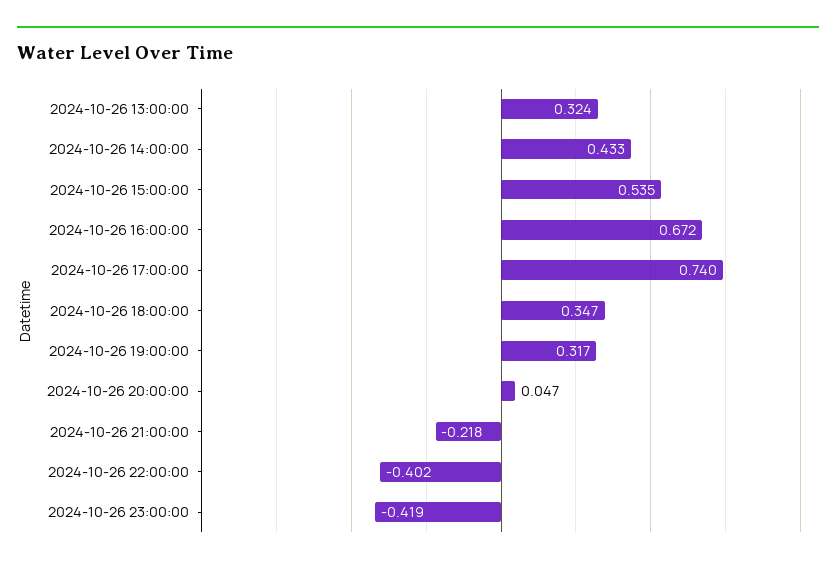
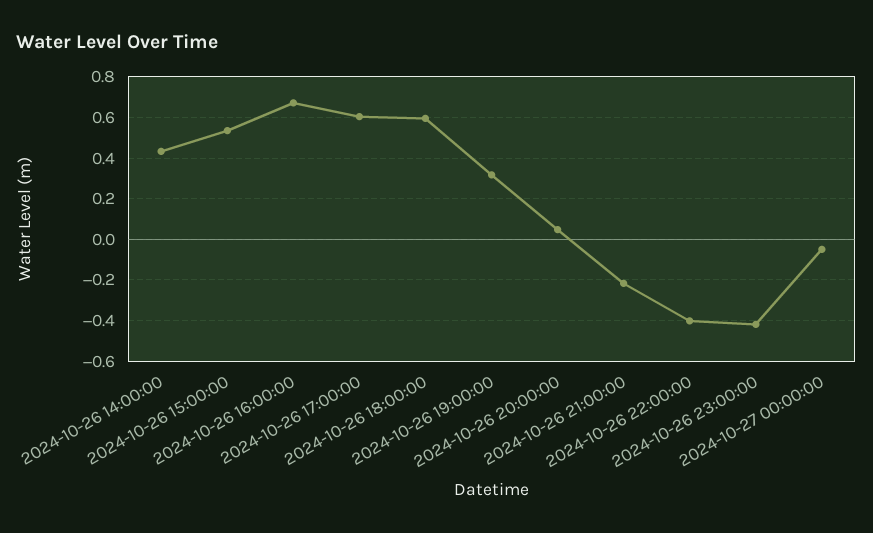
2024-10-26 13:00:00: 0.324 -> none
2024-10-26 17:00:00: 0.74 -> 0.6
2024-10-26 18:00:00: 0.347 -> 0.6
2024-10-27 00:00:00: none -> -0.05

